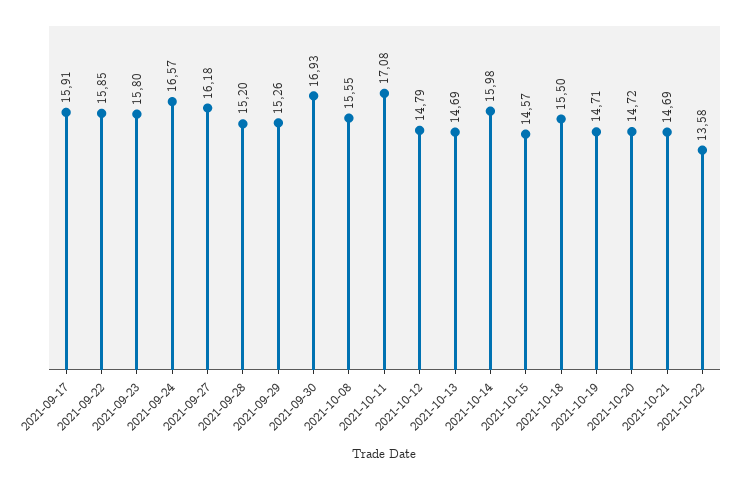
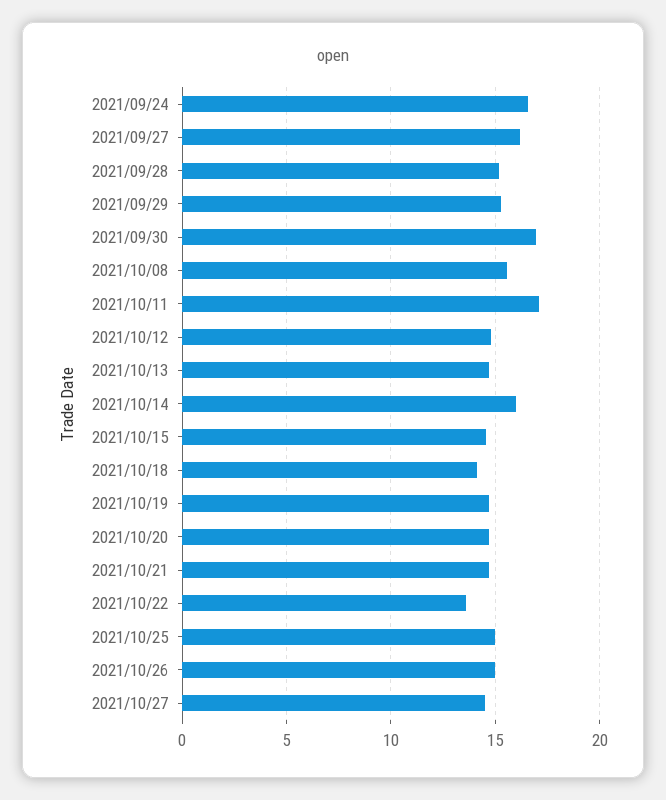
2021-09-17: 15.91 -> none
2021-09-22: 15.85 -> none
2021-09-23: 15.8 -> none
2021-10-18: 15.5 -> 14
2021/10/25: none -> 15
2021/10/26: none -> 15
2021/10/27: none -> 14.5

